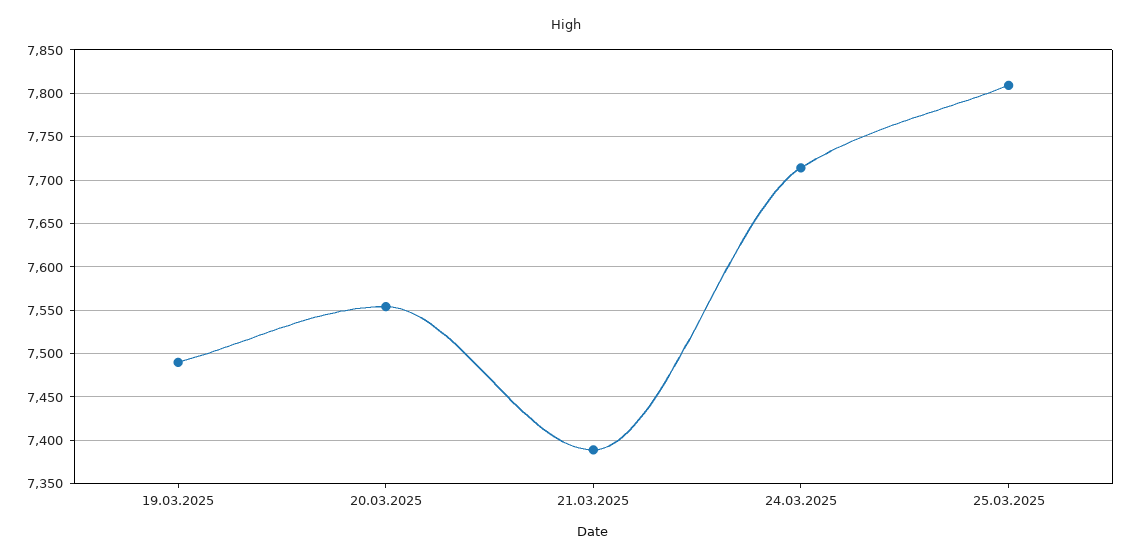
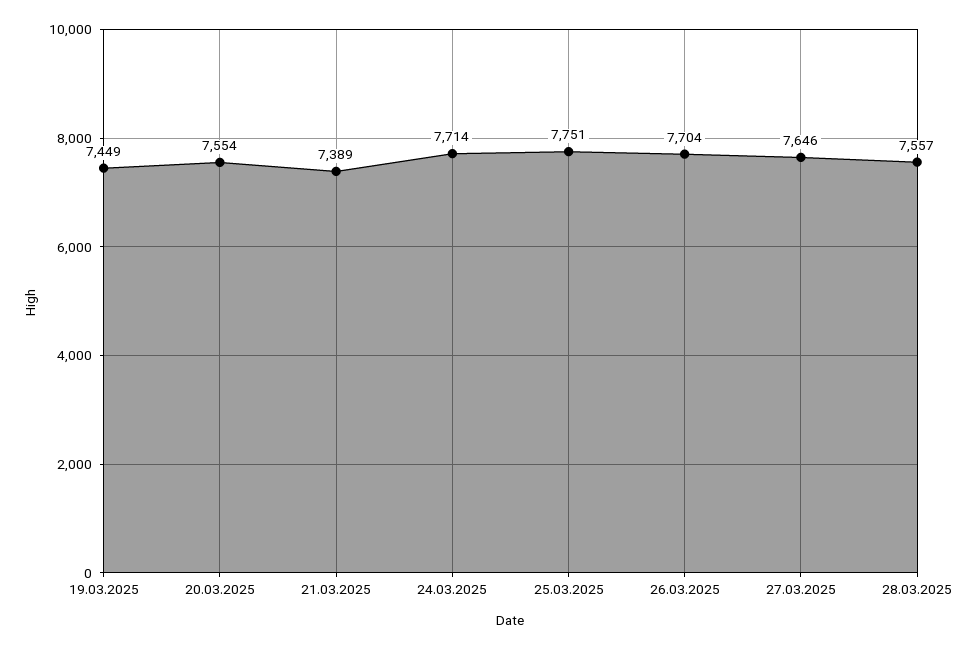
19.03.2025: 7490 -> 7449
25.03.2025: 7810 -> 7751
26.03.2025: none -> 7704
27.03.2025: none -> 7646
28.03.2025: none -> 7557

